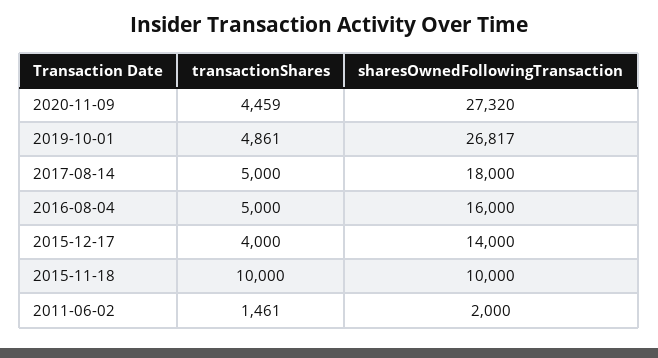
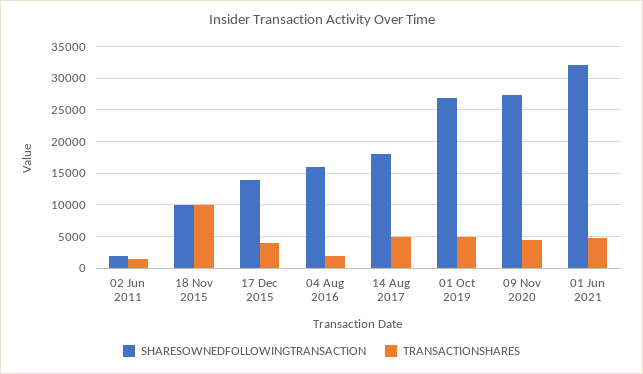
transactionShares, 2016-08-04: 5000 -> 2000
sharesOwnedFollowingTransaction, 01 Jun 2021: none -> 32000
transactionShares, 01 Jun 2021: none -> 5000

